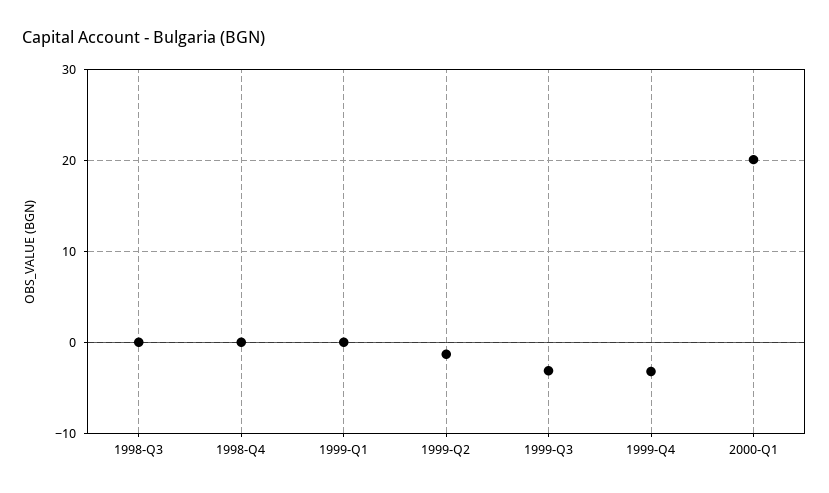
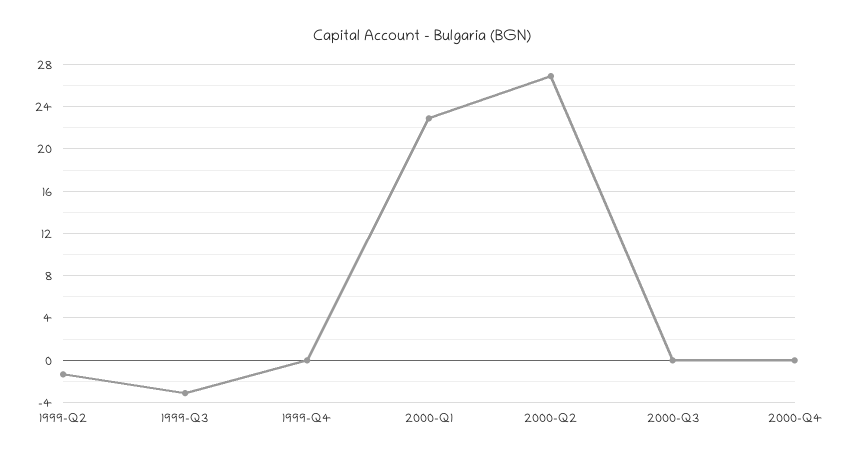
1998-Q3: 0 -> none
1998-Q4: 0 -> none
1999-Q1: 0 -> none
1999-Q4: -3 -> 0
2000-Q1: 20 -> 23
2000-Q2: none -> 27
2000-Q3: none -> 0
2000-Q4: none -> 0

